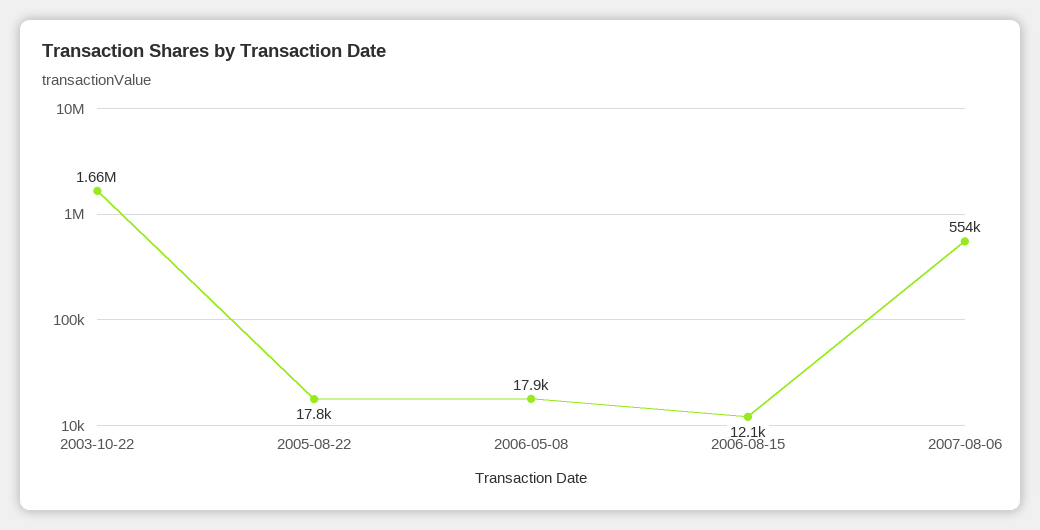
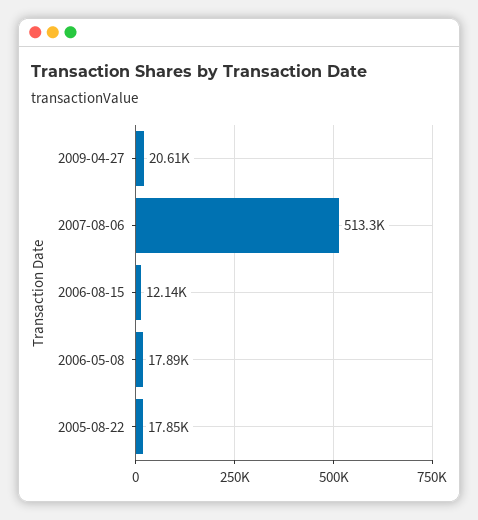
2003-10-22: 1660000 -> none
2007-08-06: 554000 -> 513300
2009-04-27: none -> 20610

